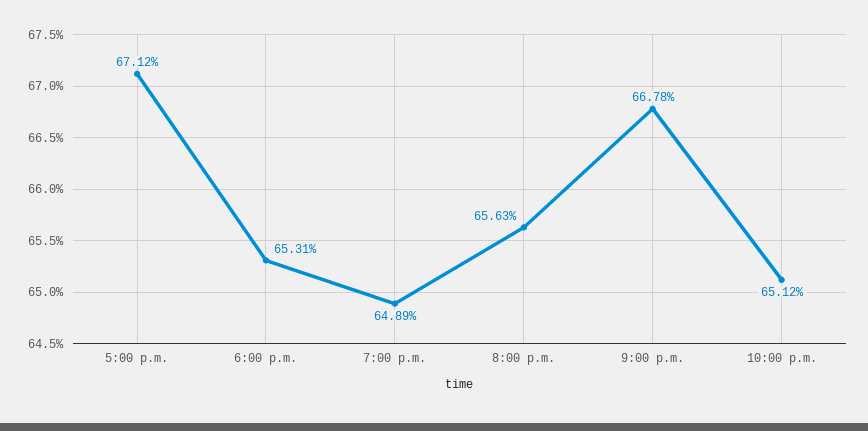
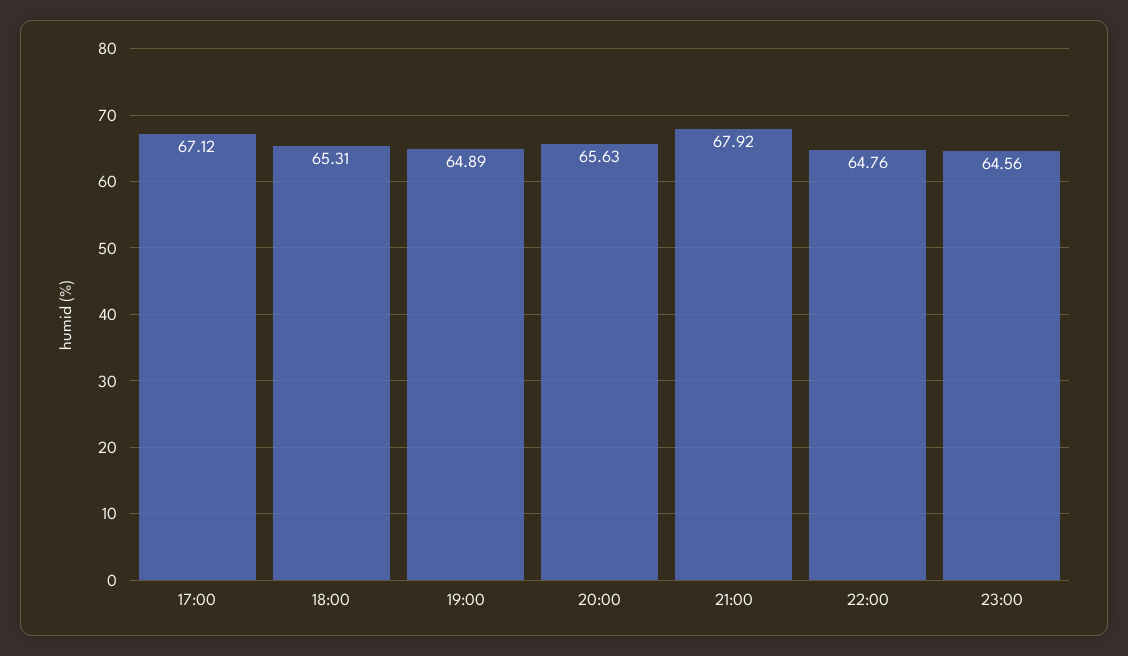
9:00 p.m.: 66.78 -> 67.92
10:00 p.m.: 65.12 -> 64.76
23:00: none -> 64.56

